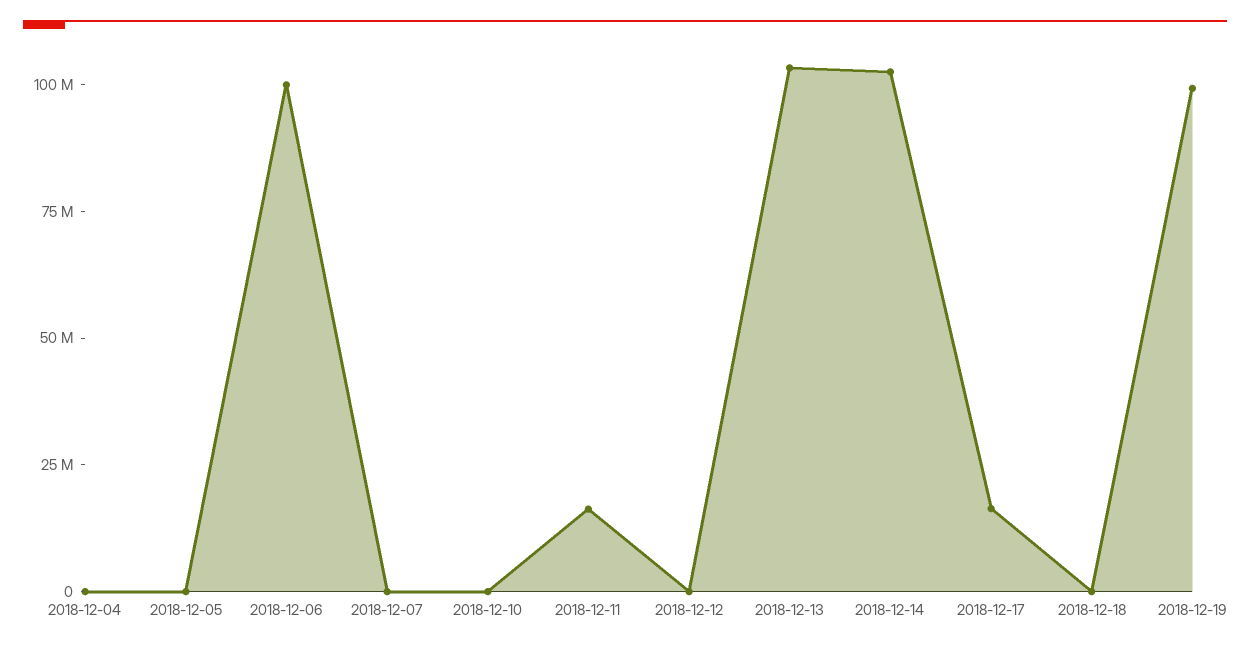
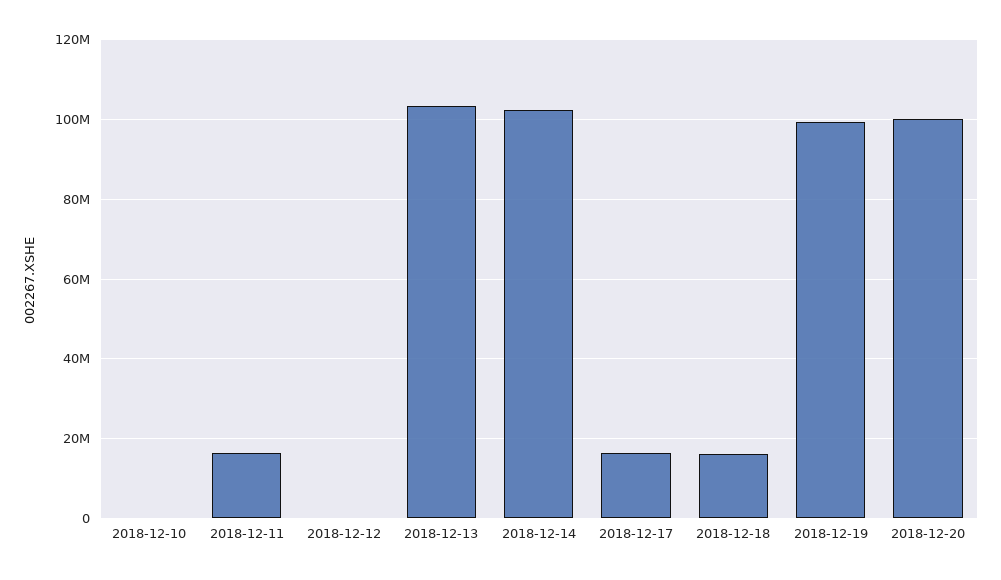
2018-12-04: 0 -> none
2018-12-05: 0 -> none
2018-12-06: 100000000 -> none
2018-12-07: 0 -> none
2018-12-18: 0 -> 16000000
2018-12-20: none -> 100000000

